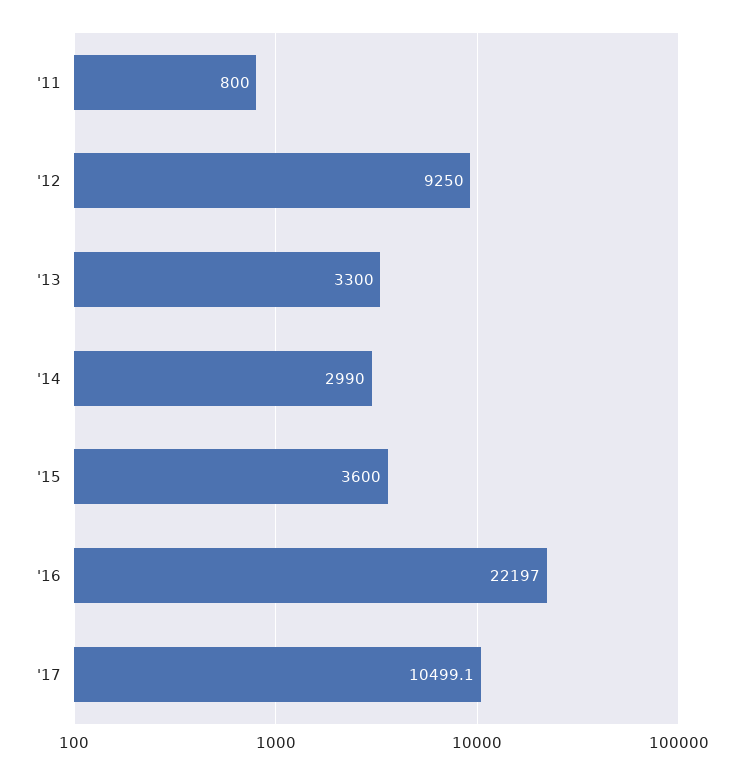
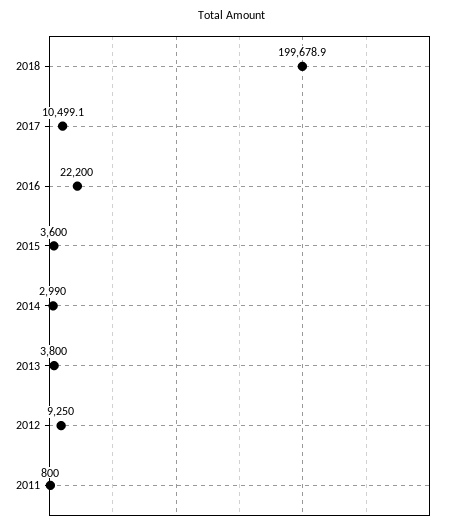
'13: 3300 -> 3800
'16: 22197 -> 22200
2018: none -> 199678.9

